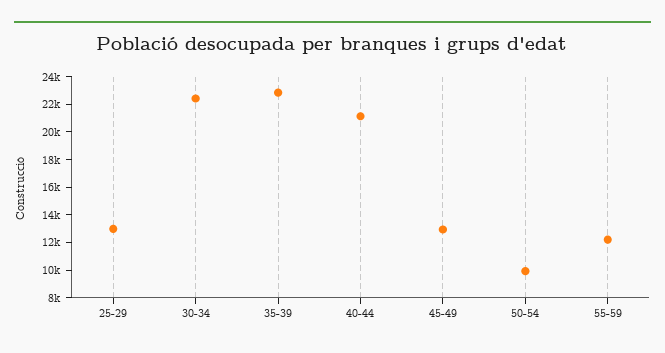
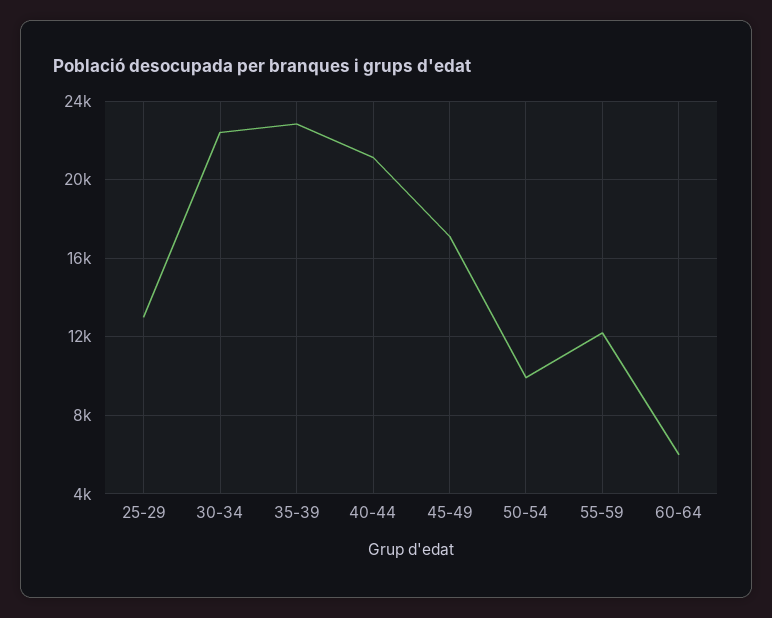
45-49: 13000 -> 17000
60-64: none -> 6000

